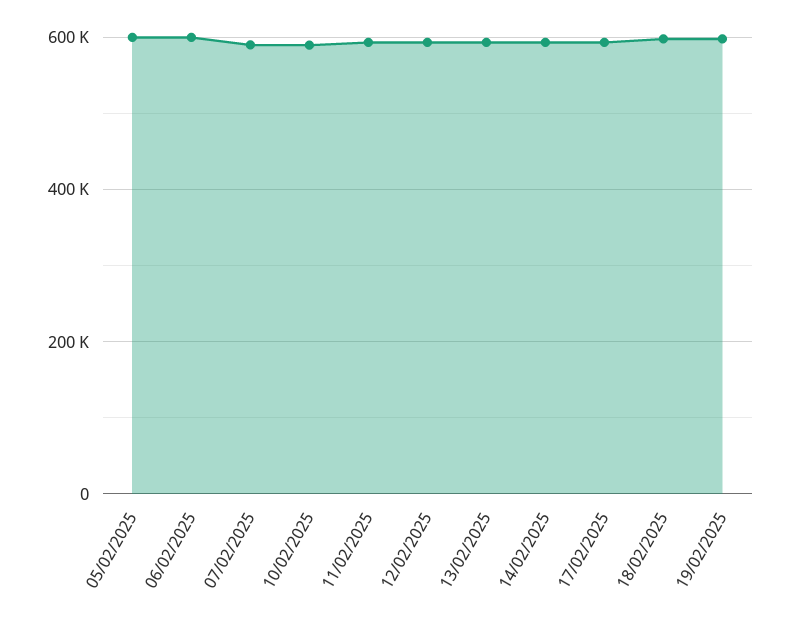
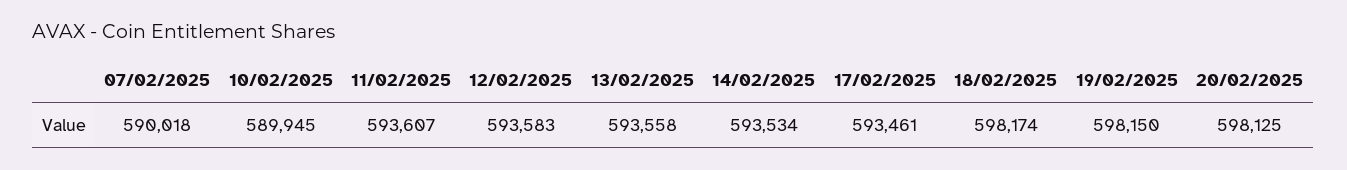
05/02/2025: 600000 -> none
06/02/2025: 600000 -> none
20/02/2025: none -> 598125

